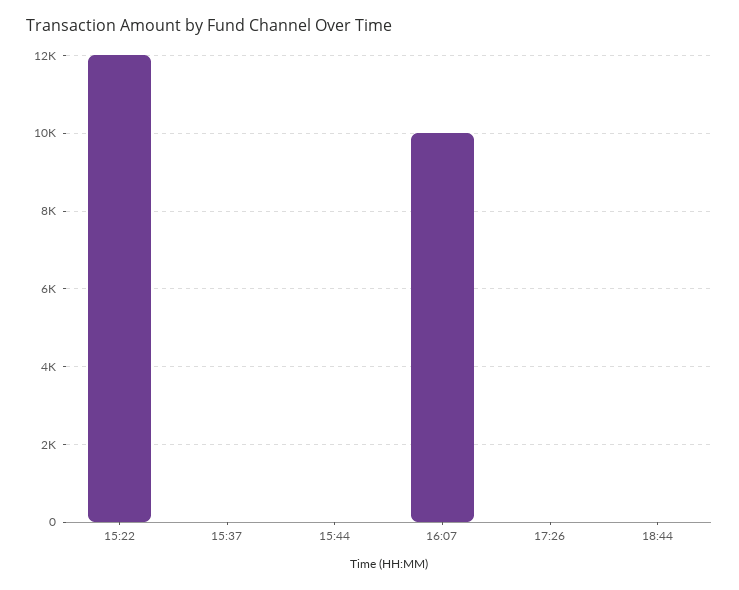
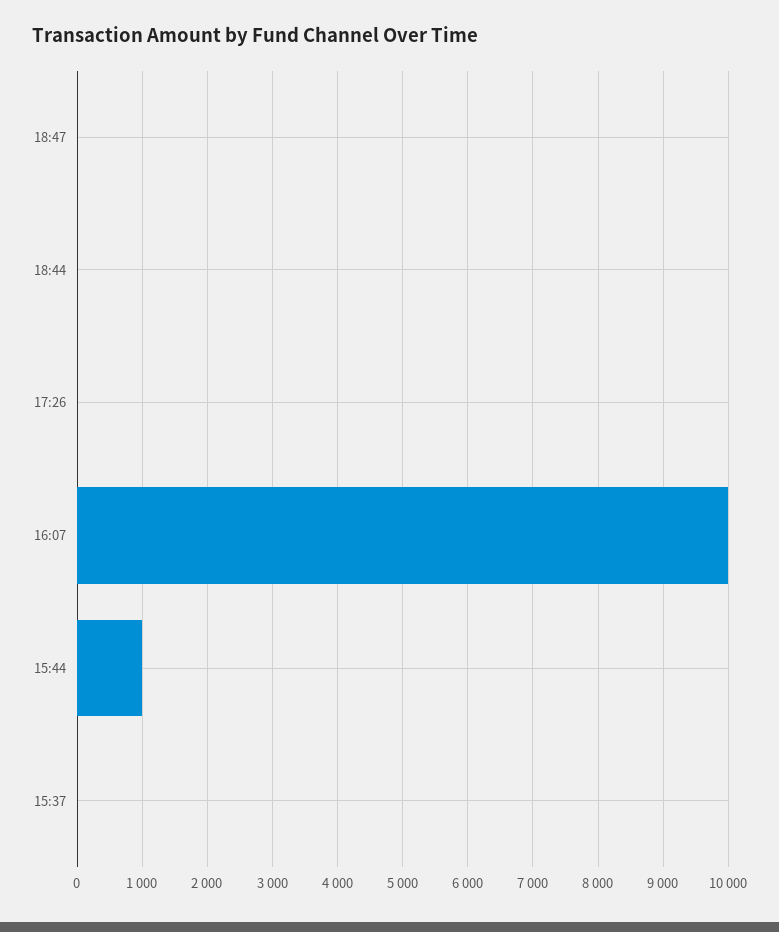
15:22: 12000 -> none
15:44: 0 -> 1000
18:47: none -> 0

